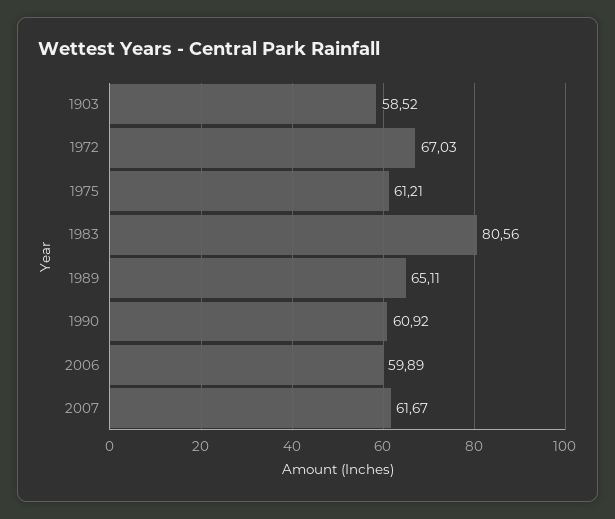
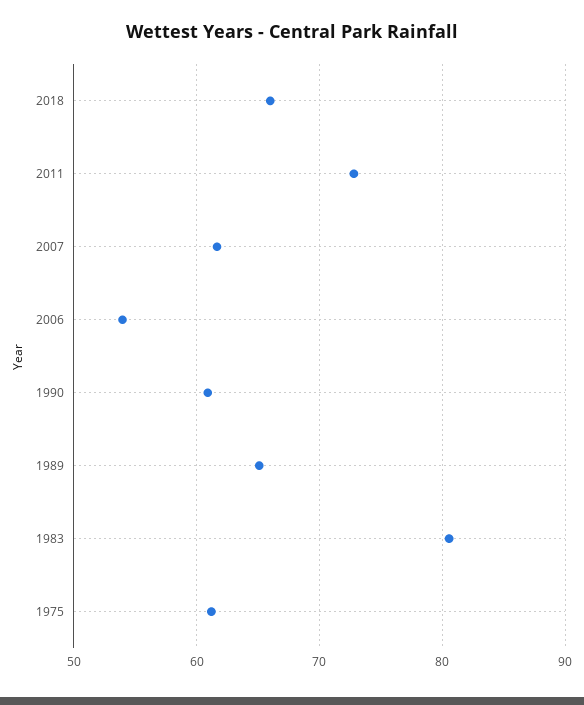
1903: 58.52 -> none
1972: 67.03 -> none
2006: 59.89 -> 54
2018: none -> 66
2011: none -> 73

